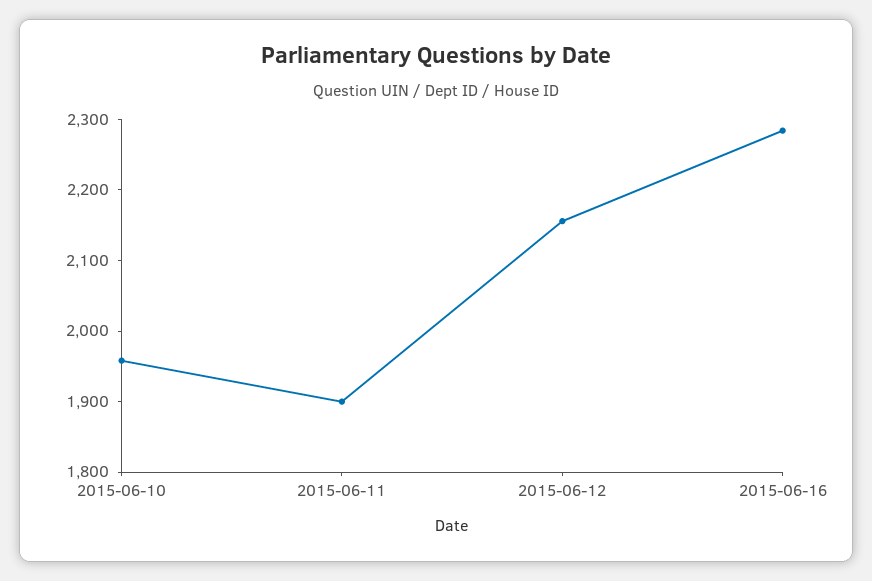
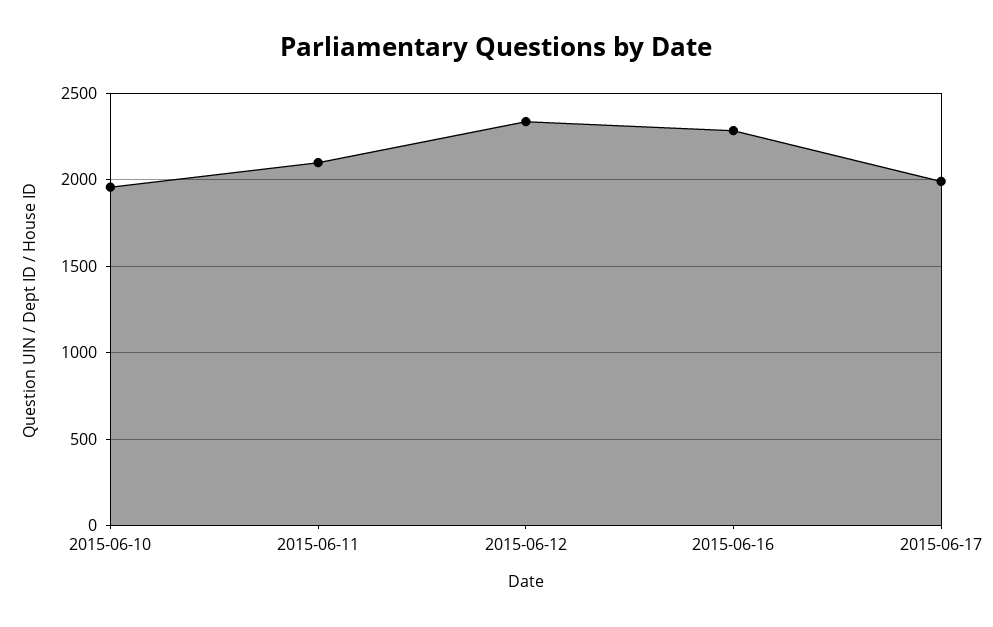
2015-06-11: 1900 -> 2100
2015-06-12: 2160 -> 2350
2015-06-17: none -> 2000

